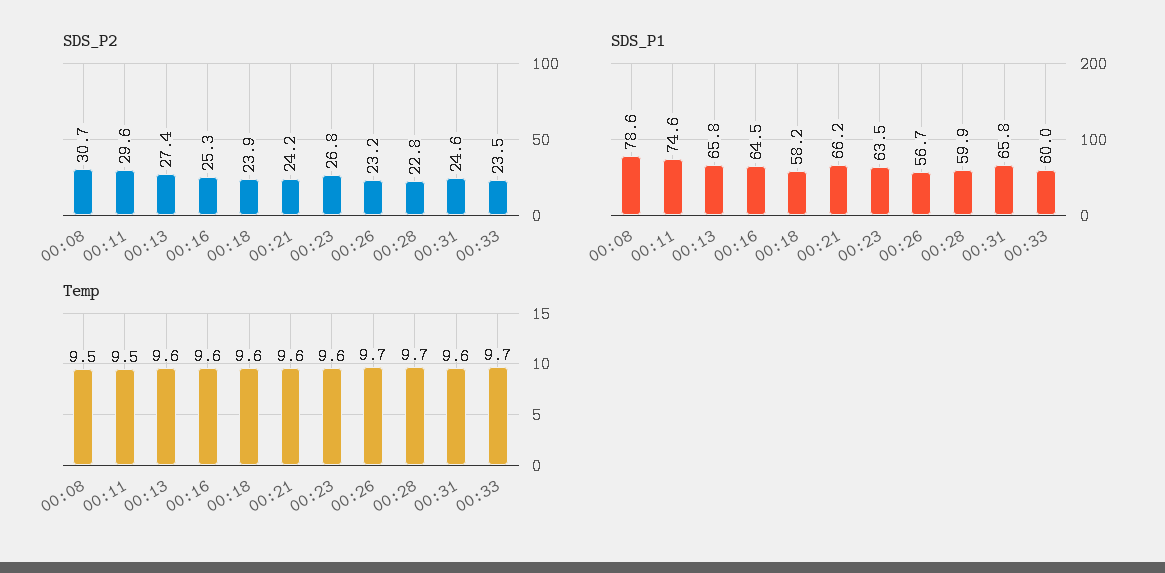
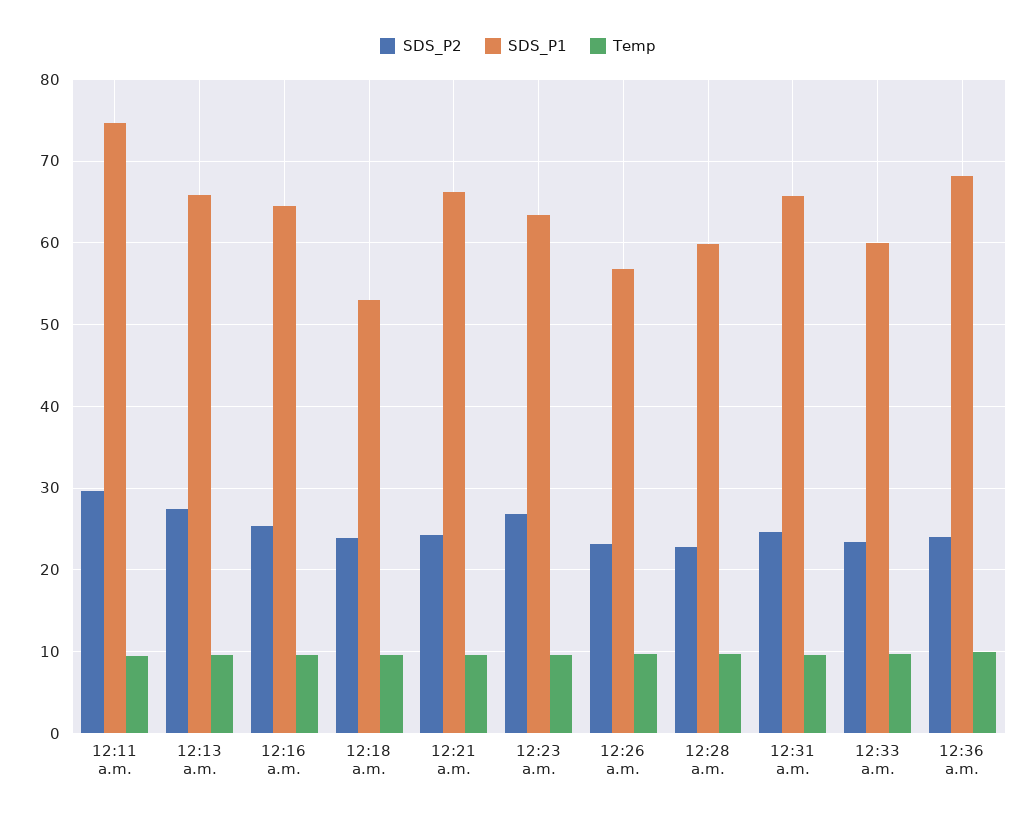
SDS_P2, 00:08: 30.7 -> none
SDS_P1, 00:08: 78.6 -> none
SDS_P1, 00:18: 58.2 -> 53
Temp, 00:08: 9.5 -> none
SDS_P2, 12:36 a.m.: none -> 24
SDS_P1, 12:36 a.m.: none -> 68
Temp, 12:36 a.m.: none -> 10

